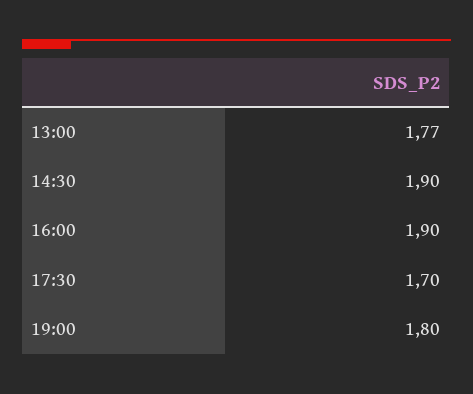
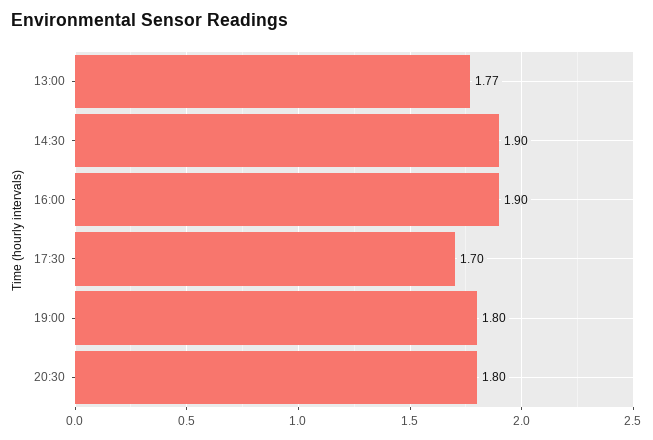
20:30: none -> 1.8

